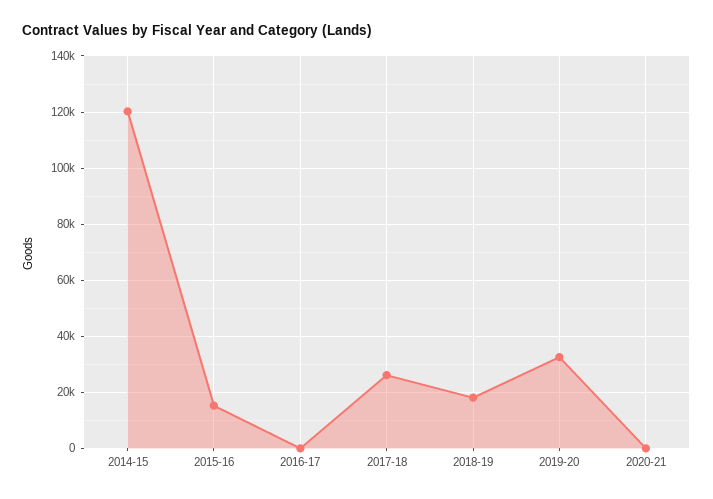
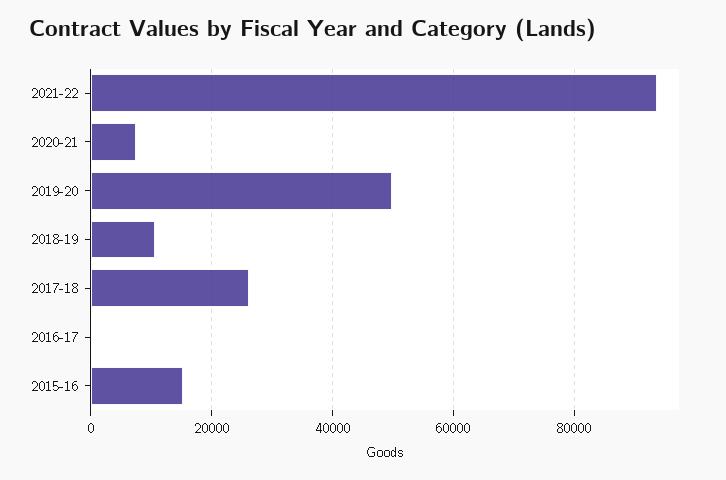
2014-15: 120000 -> none
2018-19: 17500 -> 10000
2019-20: 32500 -> 50000
2020-21: 0 -> 8000
2021-22: none -> 94000

